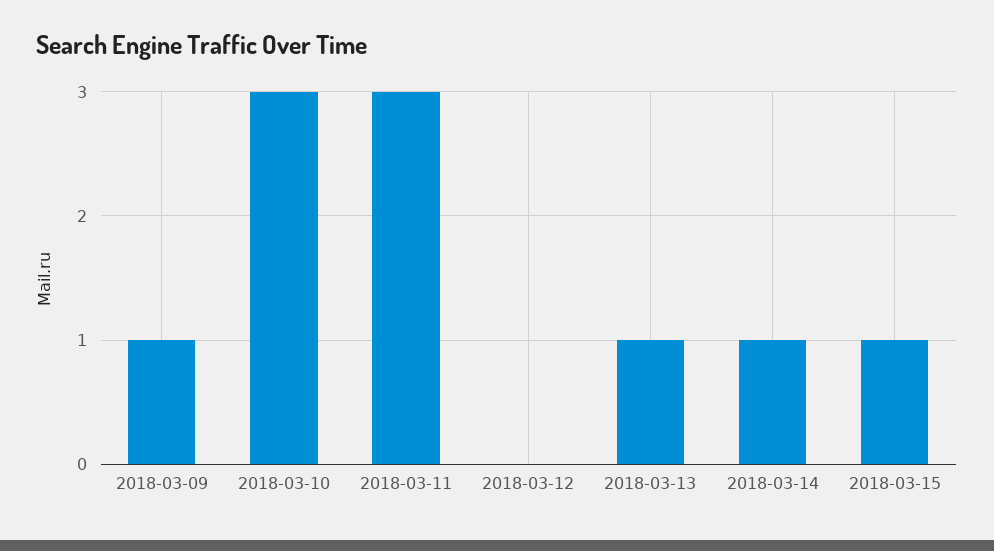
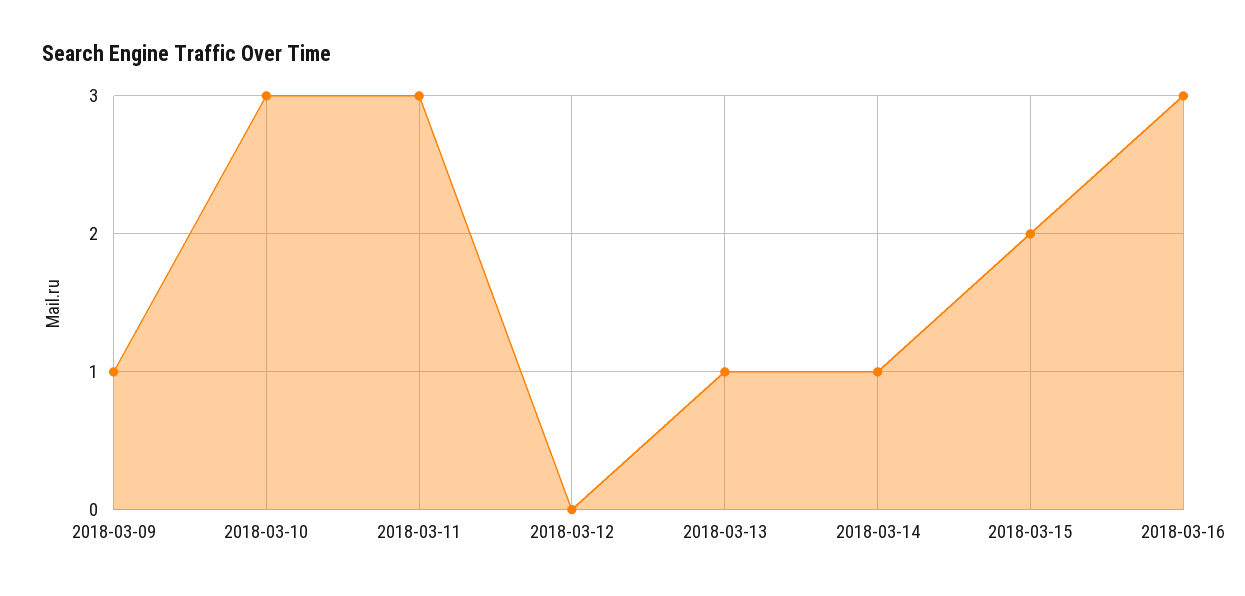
2018-03-15: 1 -> 2
2018-03-16: none -> 3

